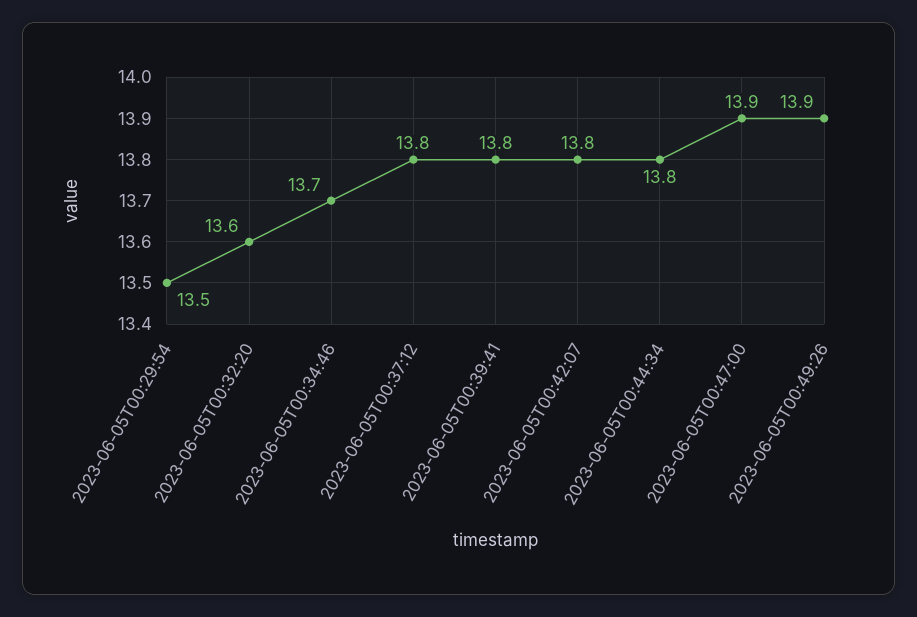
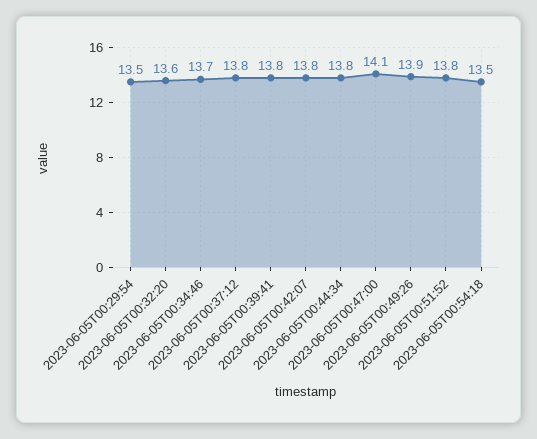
2023-06-05T00:47:00: 13.9 -> 14.1
2023-06-05T00:51:52: none -> 13.8
2023-06-05T00:54:18: none -> 13.5

